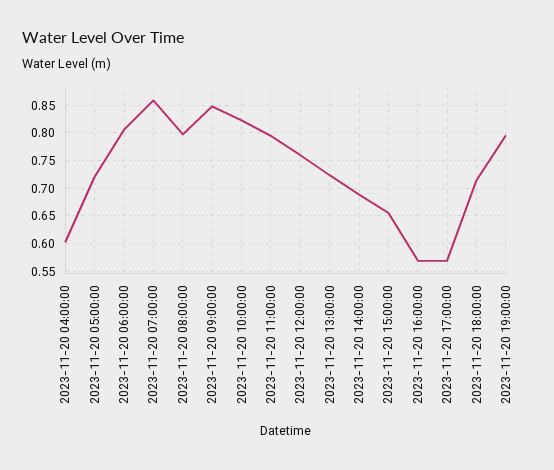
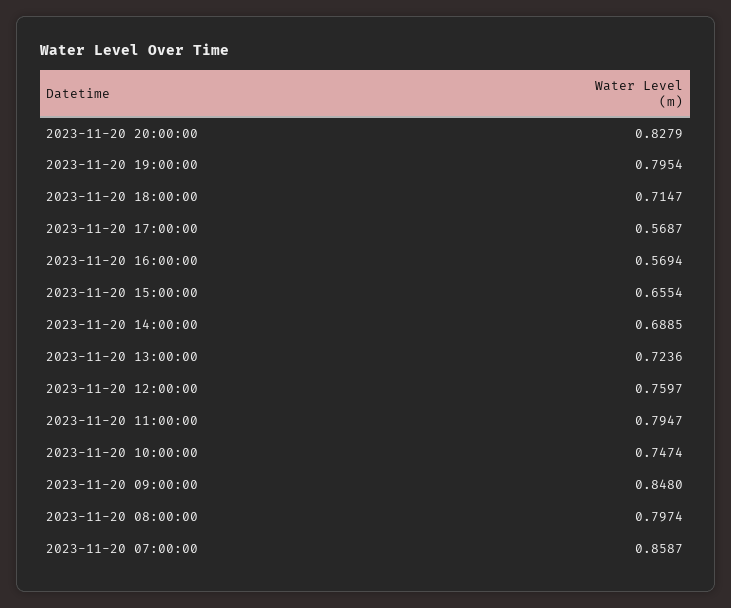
2023-11-20 04:00:00: 0.6 -> none
2023-11-20 05:00:00: 0.725 -> none
2023-11-20 06:00:00: 0.8 -> none
2023-11-20 10:00:00: 0.825 -> 0.7474
2023-11-20 20:00:00: none -> 0.8279

